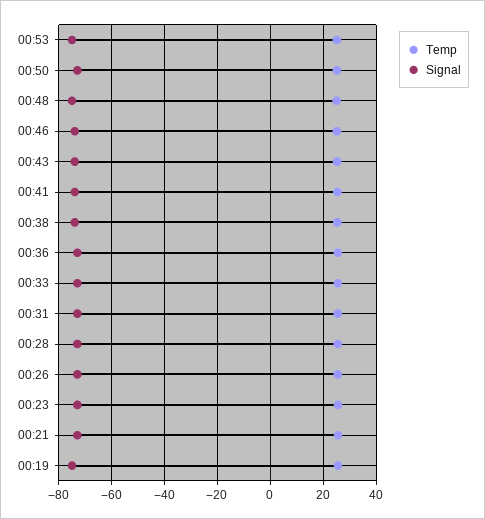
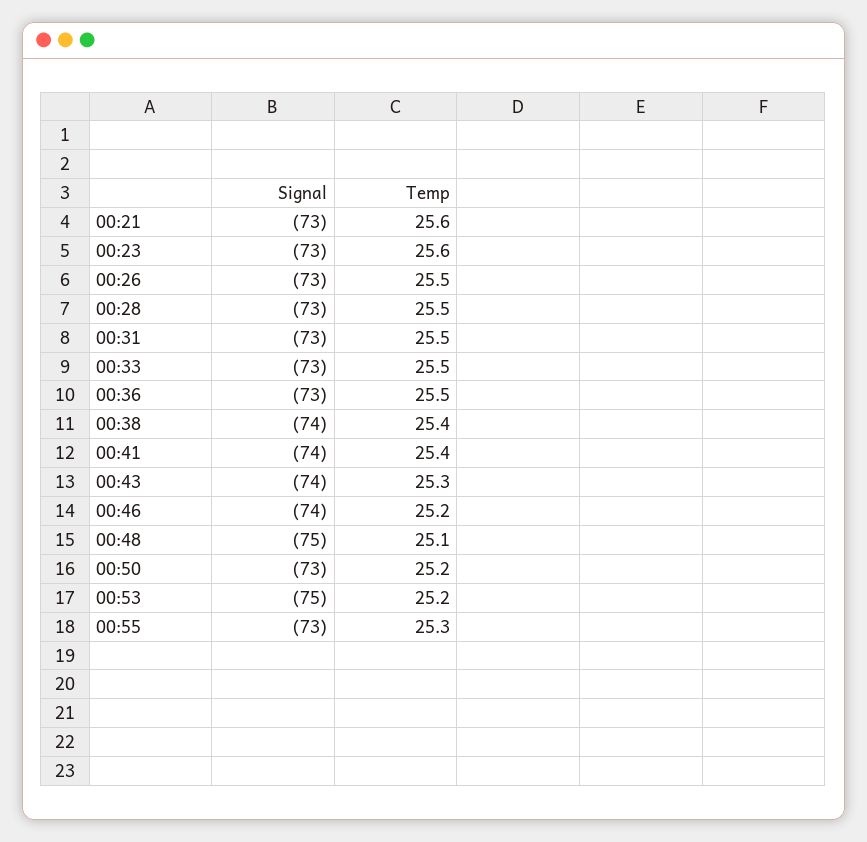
Temp, 00:19: 25 -> none
Signal, 00:19: -75 -> none
Signal, 00:55: none -> -73
Temp, 00:55: none -> 25.3

